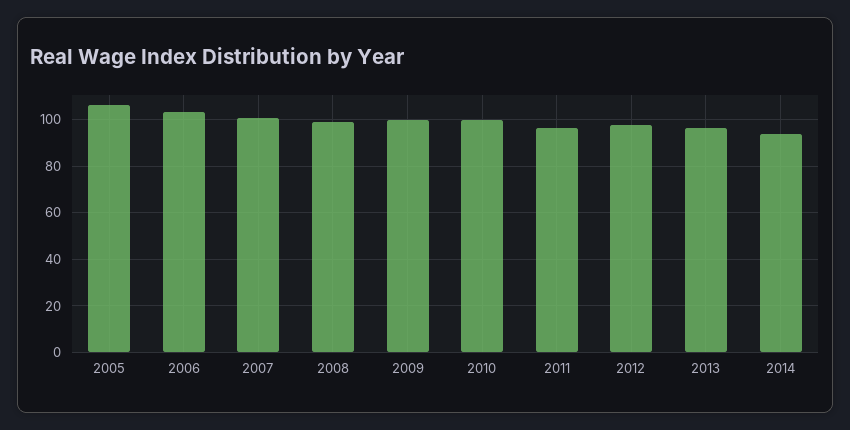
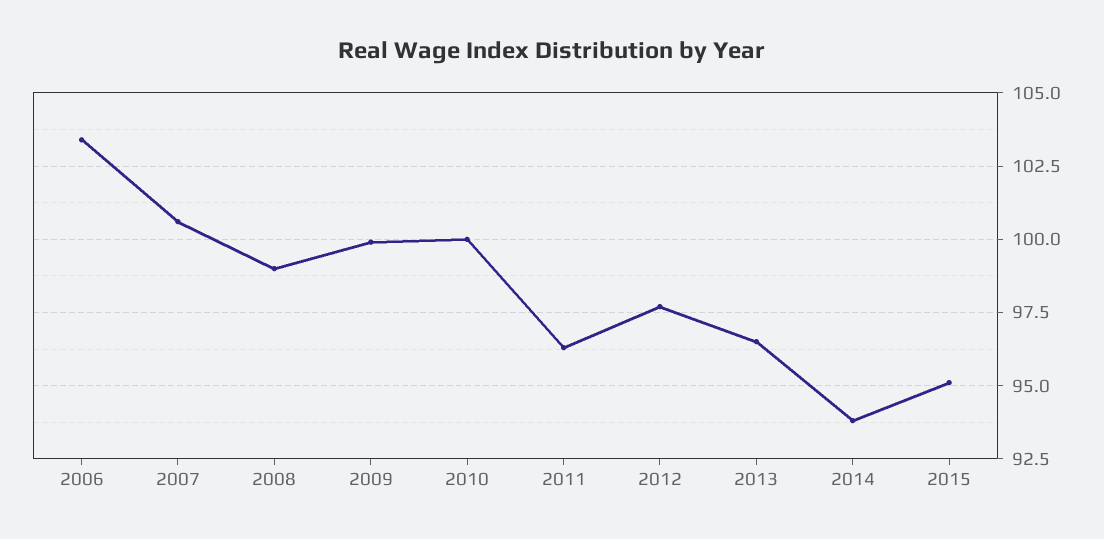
2005: 105 -> none
2015: none -> 95

